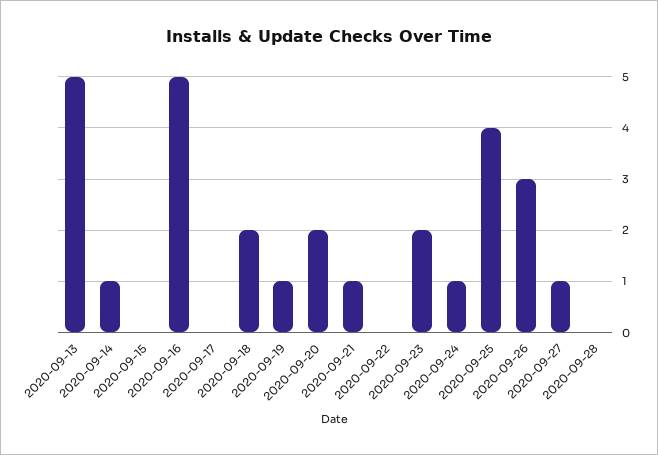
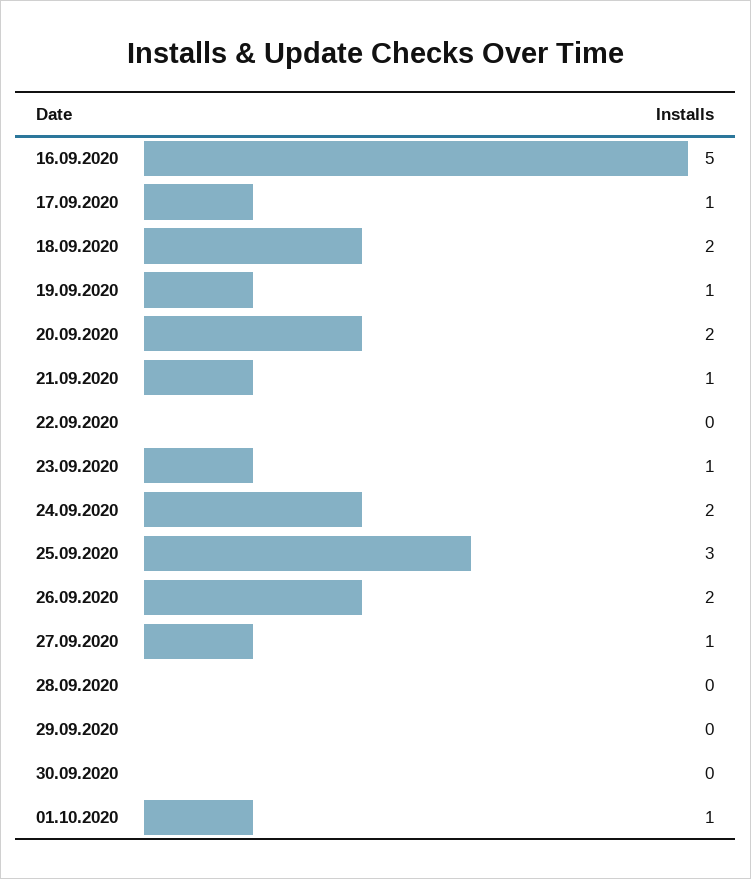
2020-09-13: 5 -> none
2020-09-14: 1 -> none
2020-09-15: 0 -> none
2020-09-17: 0 -> 1
2020-09-23: 2 -> 1
2020-09-24: 1 -> 2
2020-09-25: 4 -> 3
2020-09-26: 3 -> 2
29.09.2020: none -> 0
30.09.2020: none -> 0
01.10.2020: none -> 1

